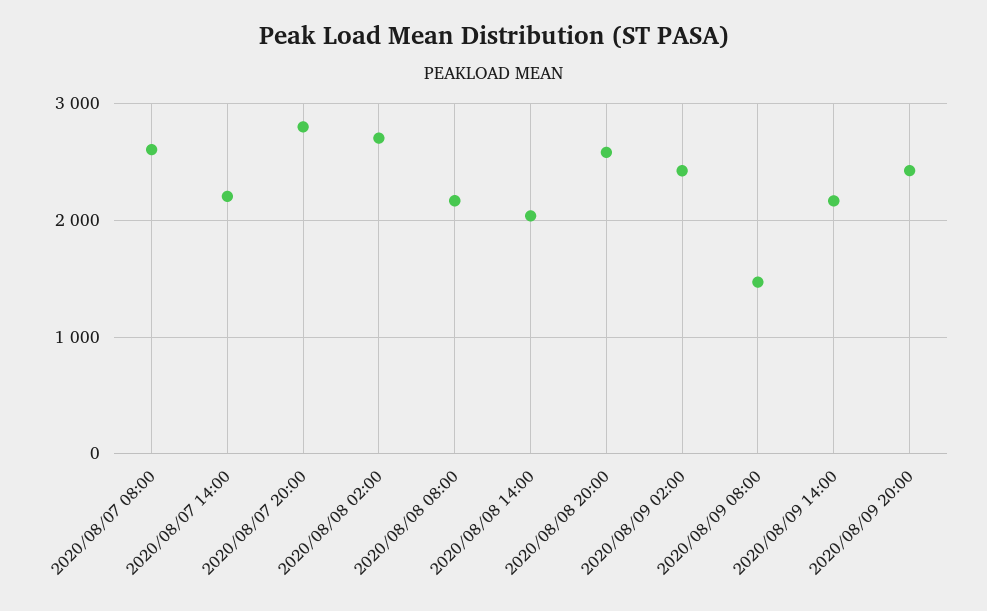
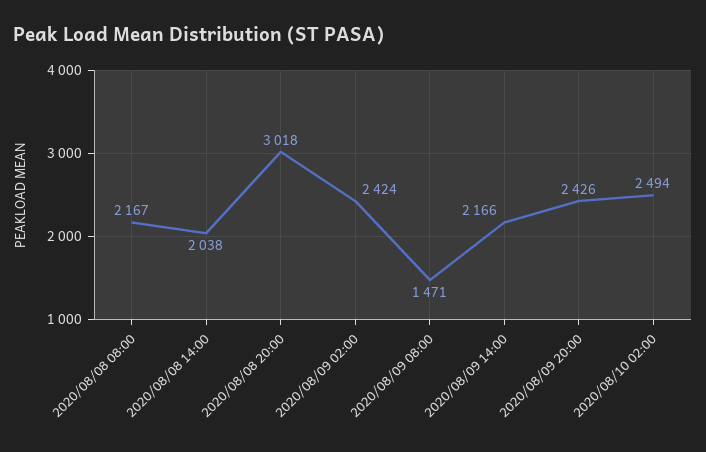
2020/08/07 08:00: 2600 -> none
2020/08/07 14:00: 2200 -> none
2020/08/07 20:00: 2800 -> none
2020/08/08 02:00: 2700 -> none
2020/08/08 20:00: 2600 -> 3018
2020/08/10 02:00: none -> 2494

